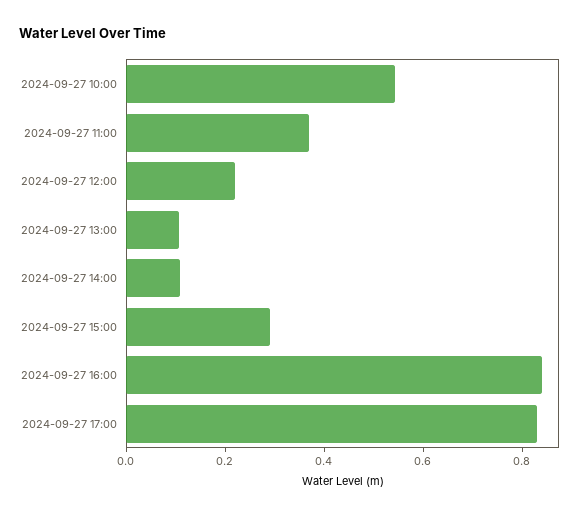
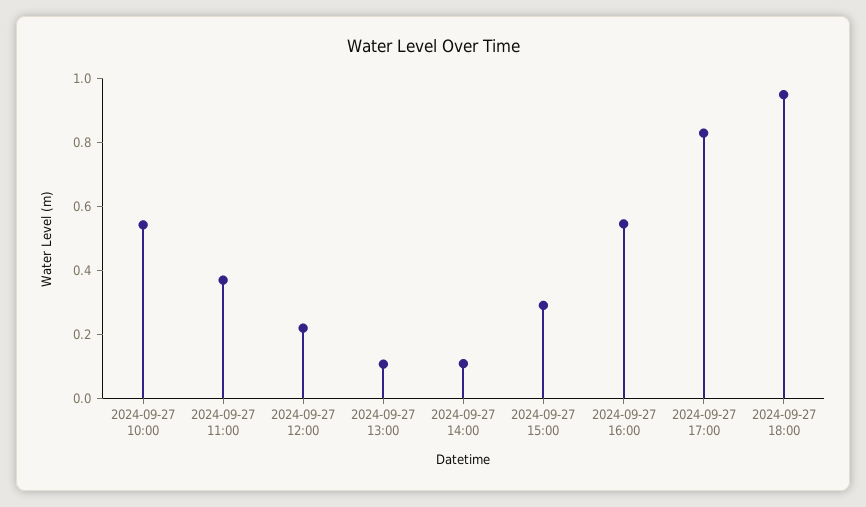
2024-09-27 16:00: 0.85 -> 0.55
2024-09-27 18:00: none -> 0.95

